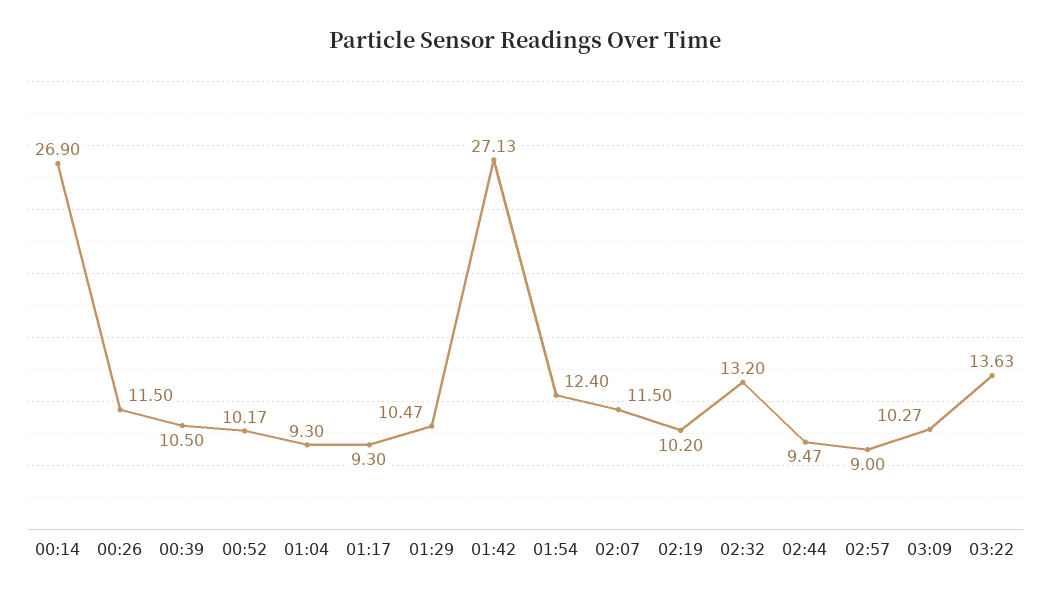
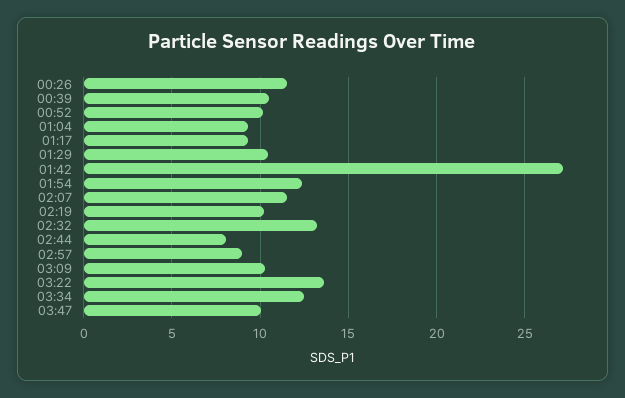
00:14: 26.9 -> none
02:44: 9.47 -> 8
03:34: none -> 12.5
03:47: none -> 10

